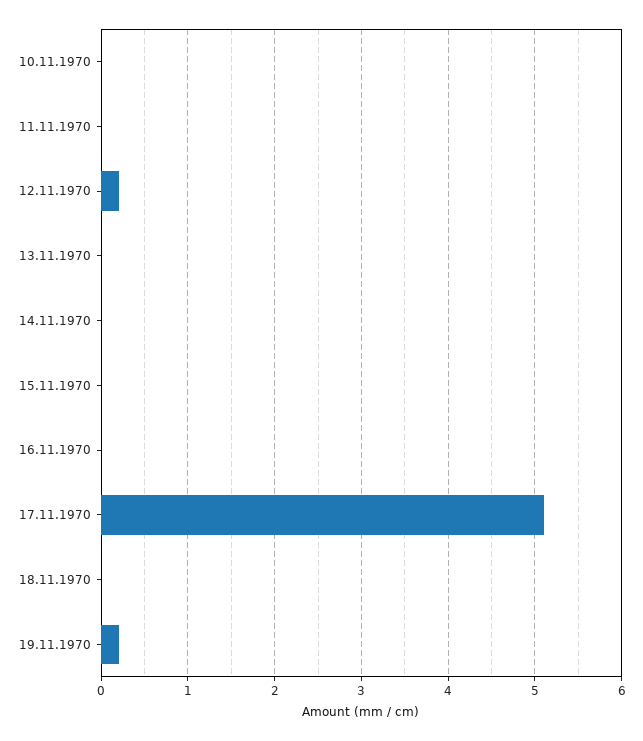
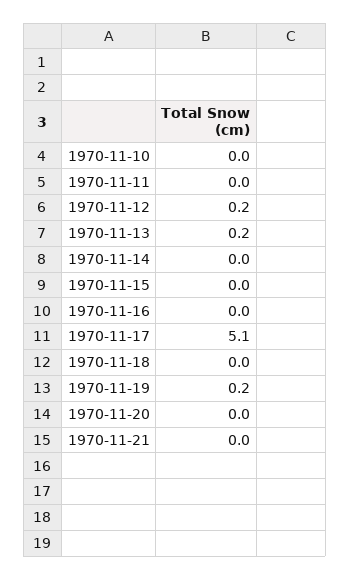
13.11.1970: 0 -> 0.2
1970-11-20: none -> 0
1970-11-21: none -> 0

